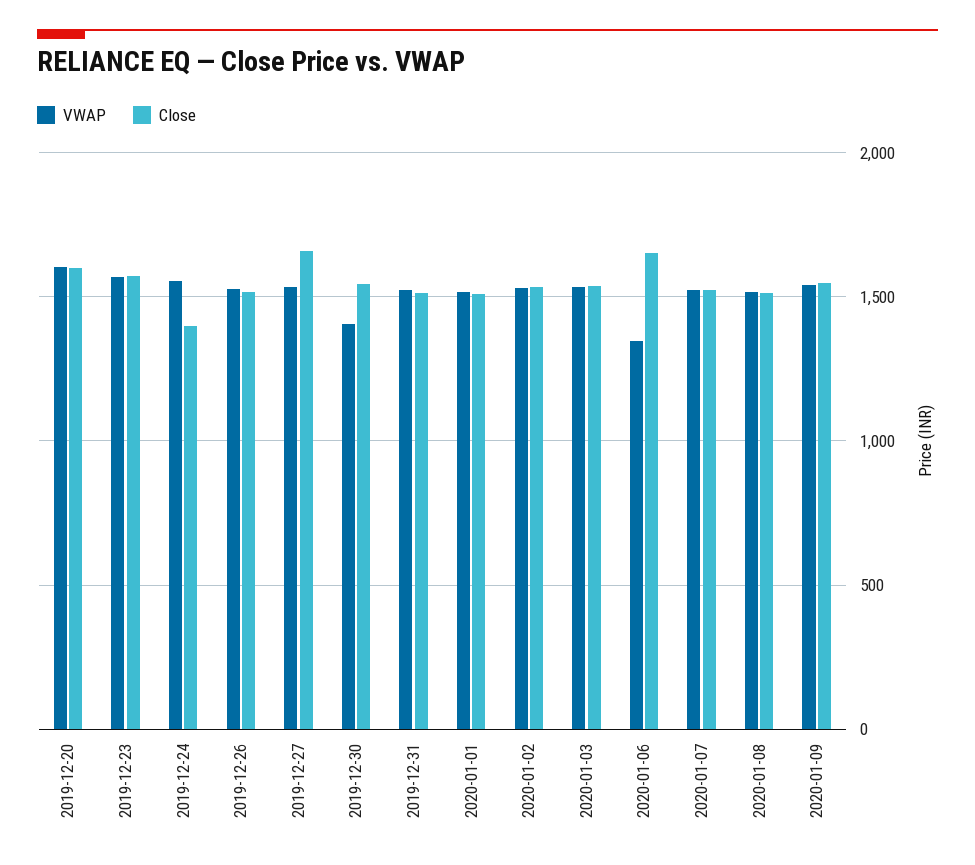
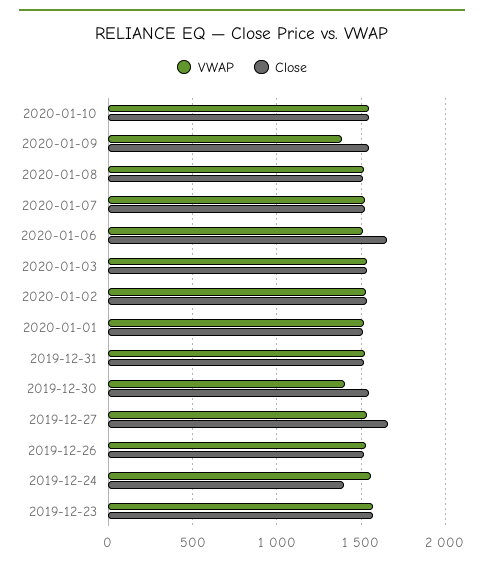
VWAP, 2019-12-20: 1600 -> none
Close, 2019-12-20: 1600 -> none
VWAP, 2020-01-06: 1350 -> 1500
VWAP, 2020-01-09: 1550 -> 1400
VWAP, 2020-01-10: none -> 1550
Close, 2020-01-10: none -> 1550

